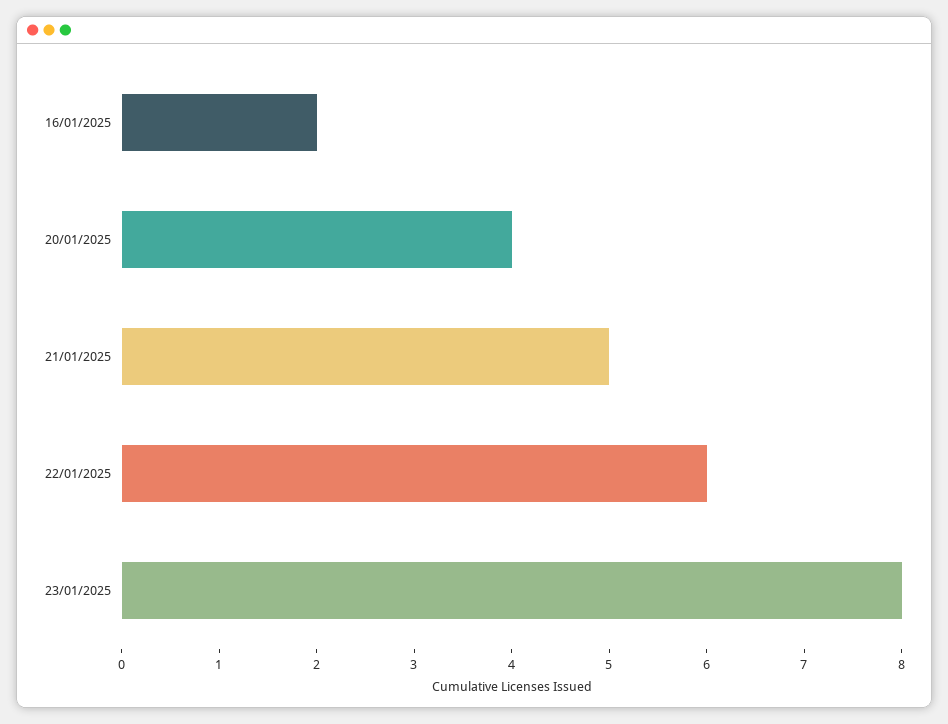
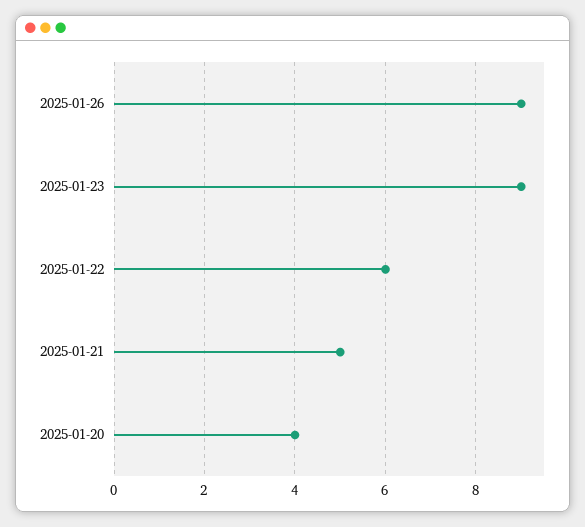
16/01/2025: 2 -> none
23/01/2025: 8 -> 9
2025-01-26: none -> 9

